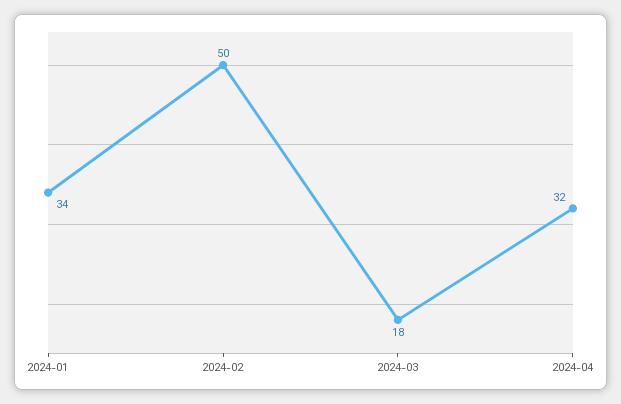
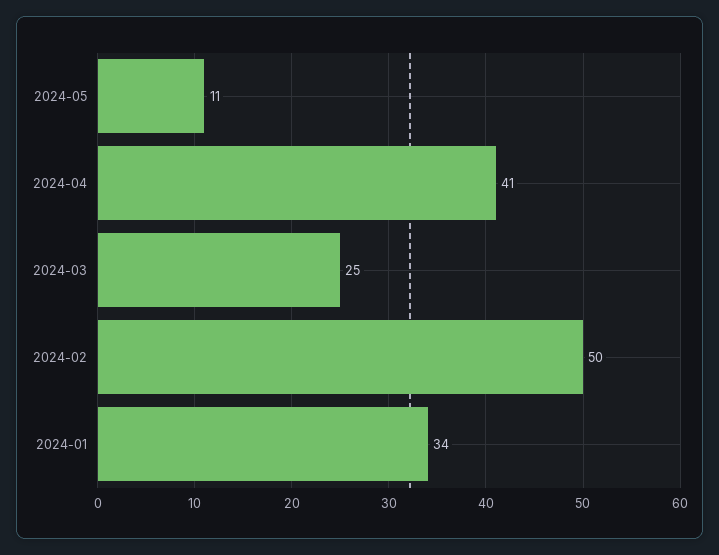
2024-03: 18 -> 25
2024-04: 32 -> 41
2024-05: none -> 11

